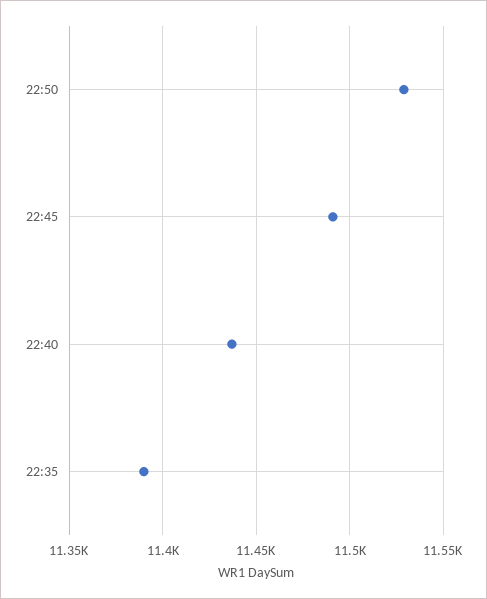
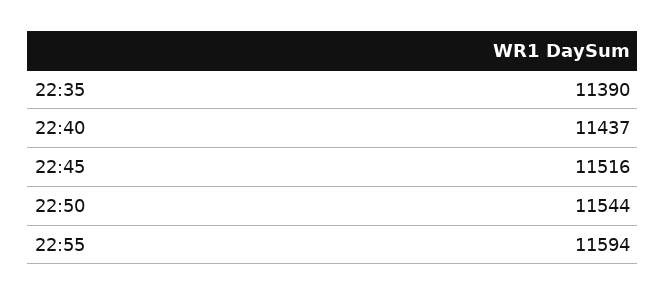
22:50: 11530 -> 11544
22:45: 11490 -> 11516
22:55: none -> 11594

